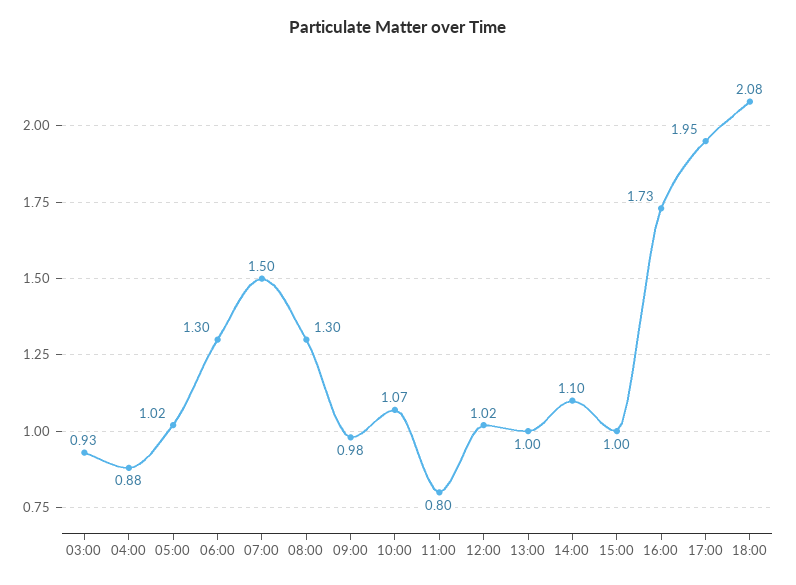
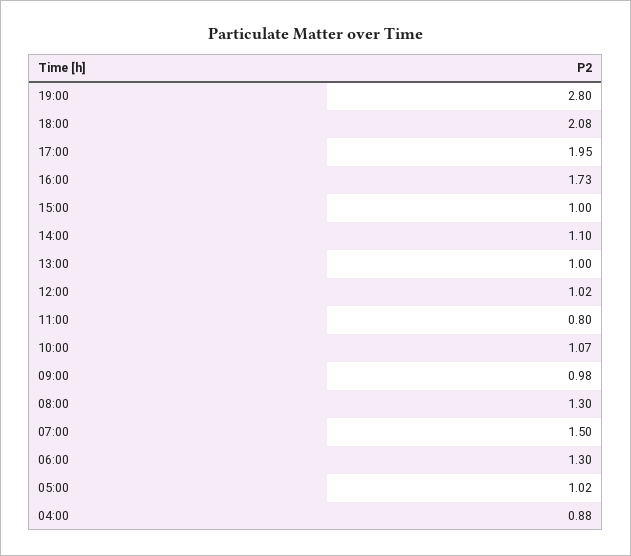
03:00: 0.93 -> none
19:00: none -> 2.8

